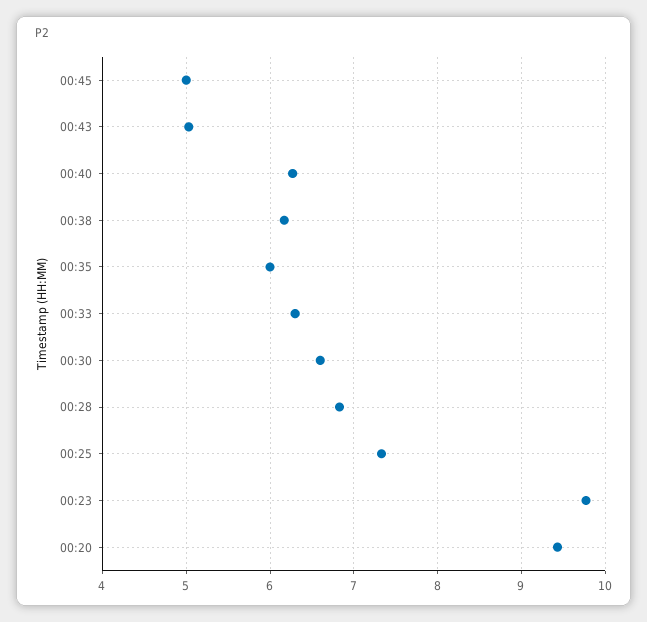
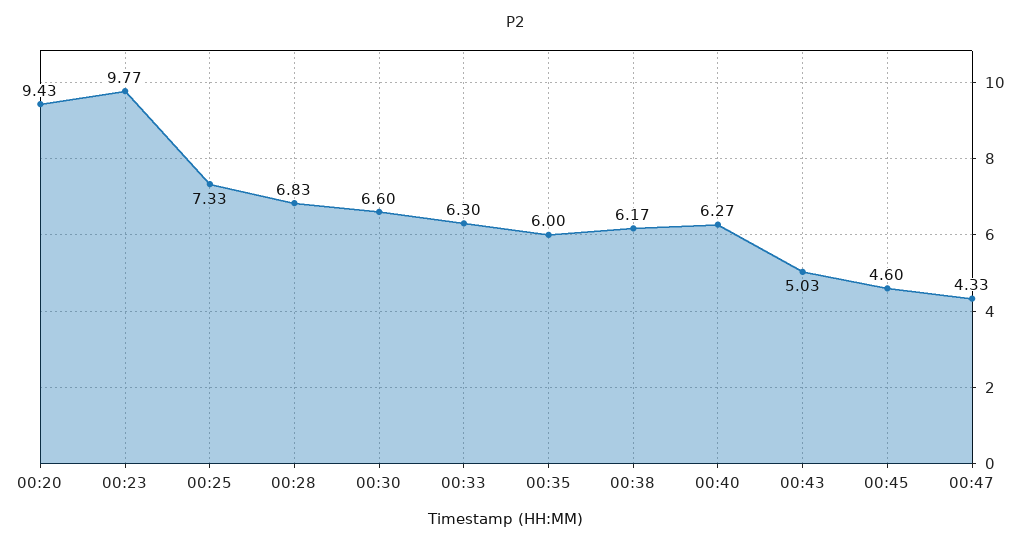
00:45: 5 -> 4.6
00:47: none -> 4.33

